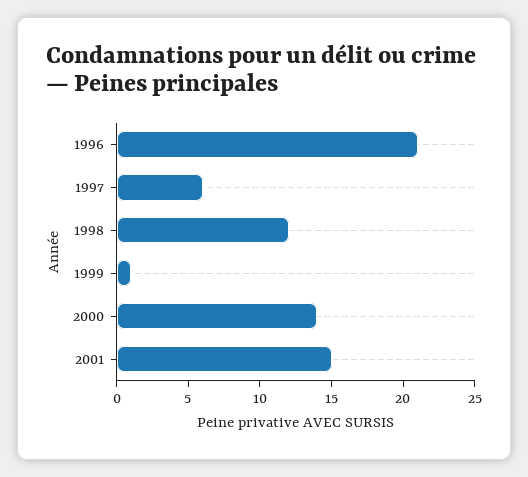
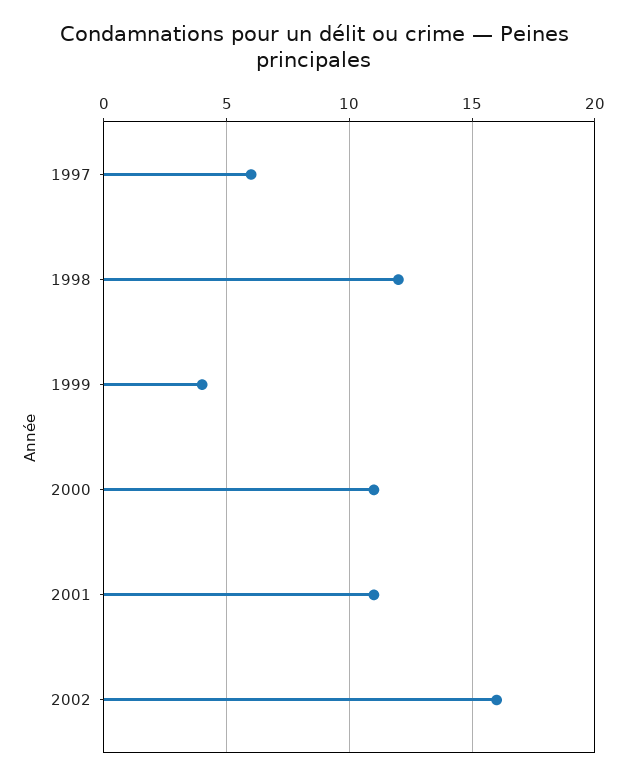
1996: 21 -> none
1999: 1 -> 4
2000: 14 -> 11
2001: 15 -> 11
2002: none -> 16

